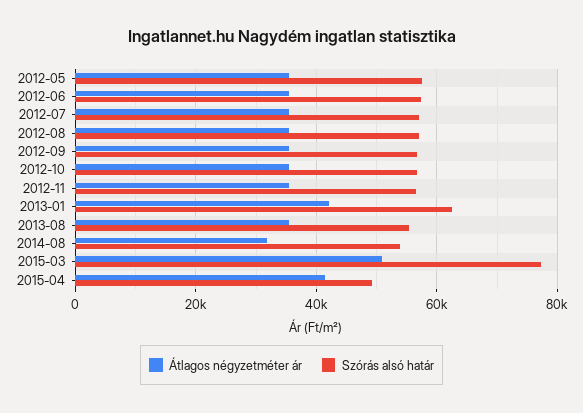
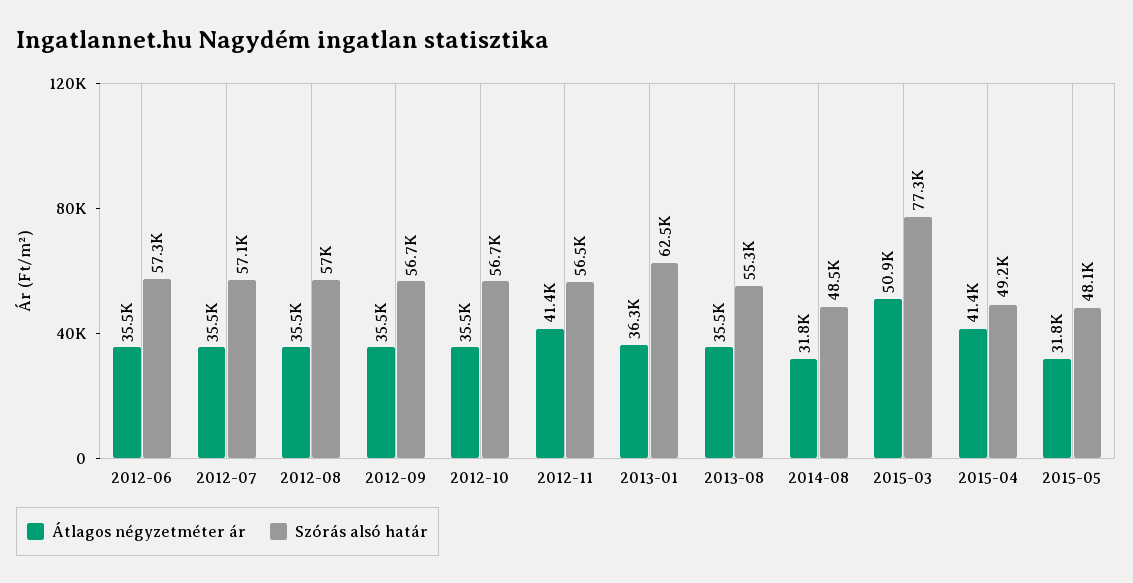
Átlagos négyzetméter ár, 2012-05: 36000 -> none
Szórás alsó határ, 2012-05: 58000 -> none
Átlagos négyzetméter ár, 2012-11: 36000 -> 41400
Átlagos négyzetméter ár, 2013-01: 42000 -> 36300
Szórás alsó határ, 2014-08: 54000 -> 48500
Átlagos négyzetméter ár, 2015-05: none -> 31800
Szórás alsó határ, 2015-05: none -> 48100

